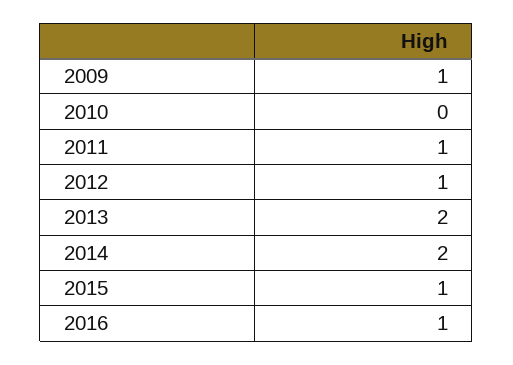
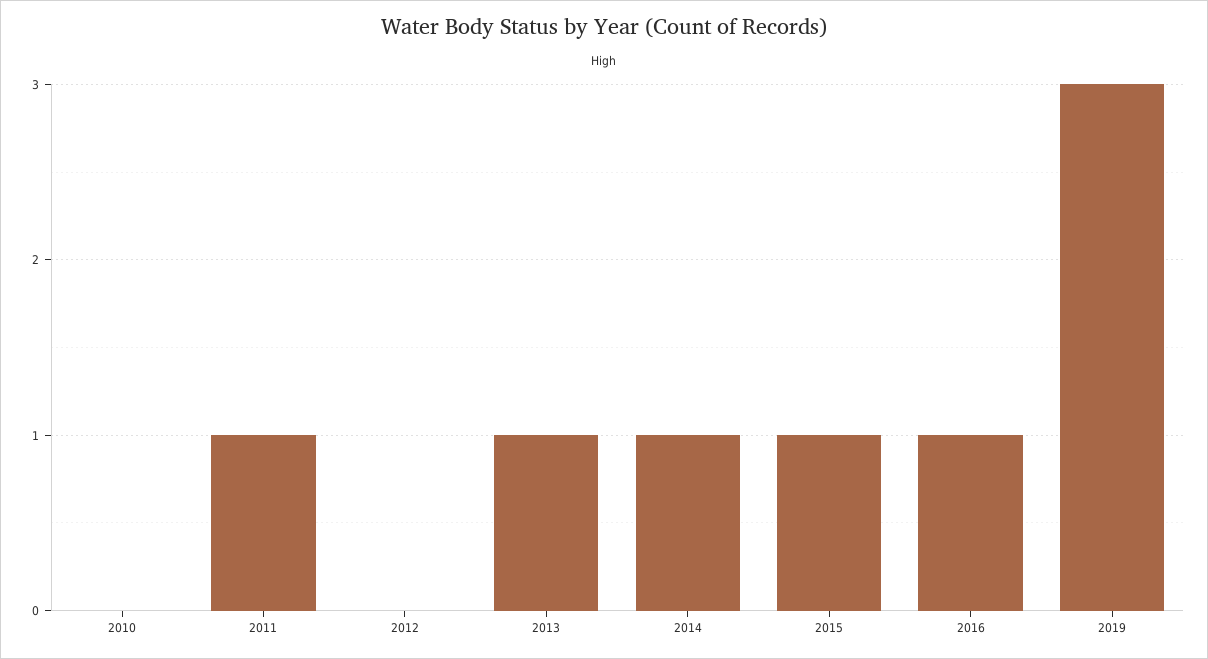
2009: 1 -> none
2012: 1 -> 0
2013: 2 -> 1
2014: 2 -> 1
2019: none -> 3

